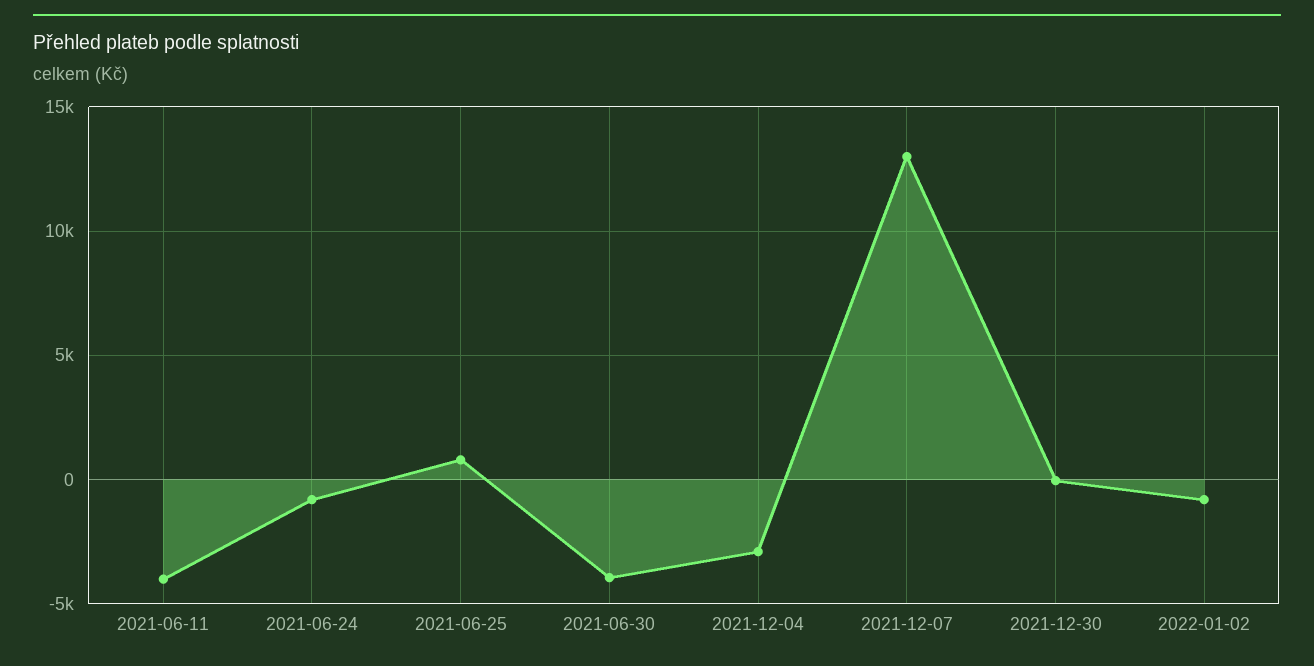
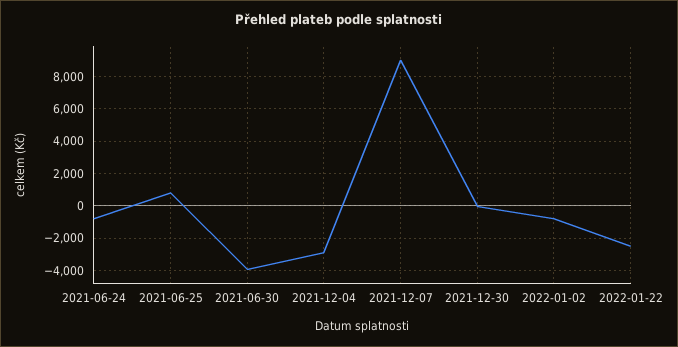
2021-06-11: -4000 -> none
2021-12-07: 13000 -> 9000
2022-01-22: none -> -2500

